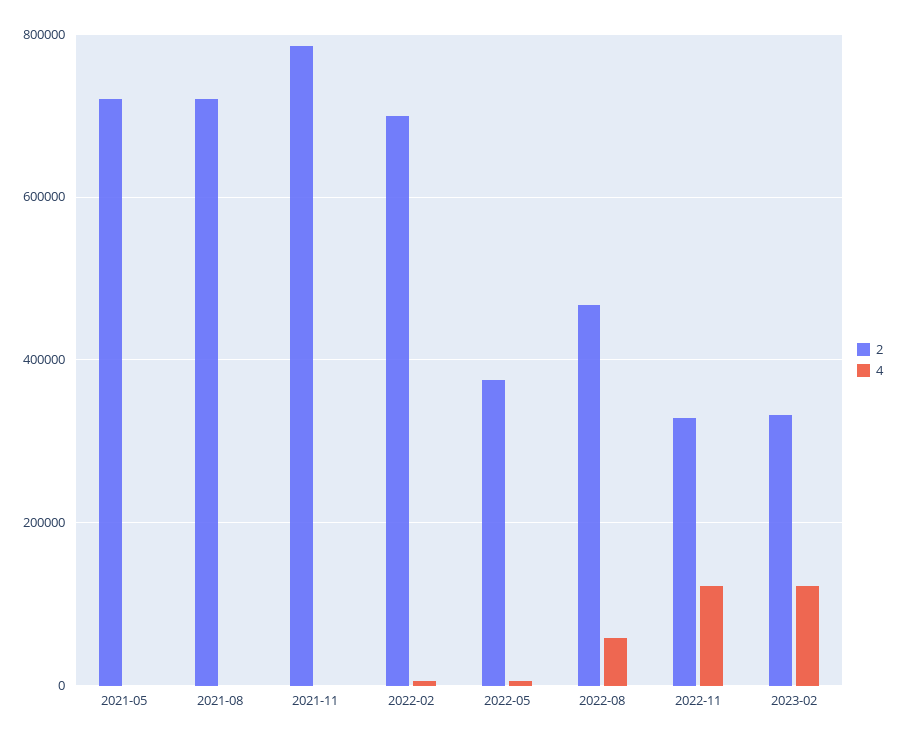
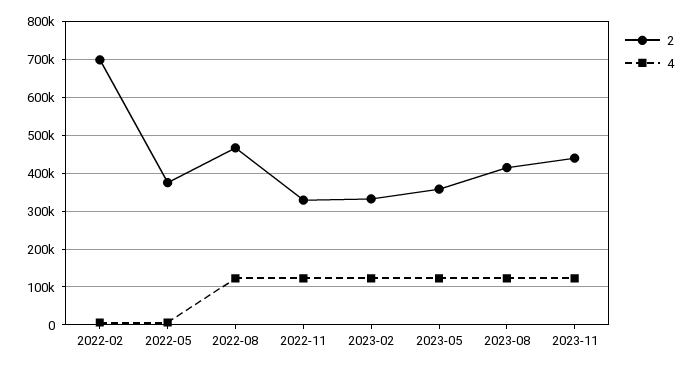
2, 2021-05: 720000 -> none
4, 2021-05: 0 -> none
2, 2021-08: 720000 -> none
4, 2021-08: 0 -> none
2, 2021-11: 780000 -> none
4, 2021-11: 0 -> none
4, 2022-08: 60000 -> 120000
2, 2023-05: none -> 360000
4, 2023-05: none -> 120000
2, 2023-08: none -> 420000
4, 2023-08: none -> 120000
2, 2023-11: none -> 440000
4, 2023-11: none -> 120000

